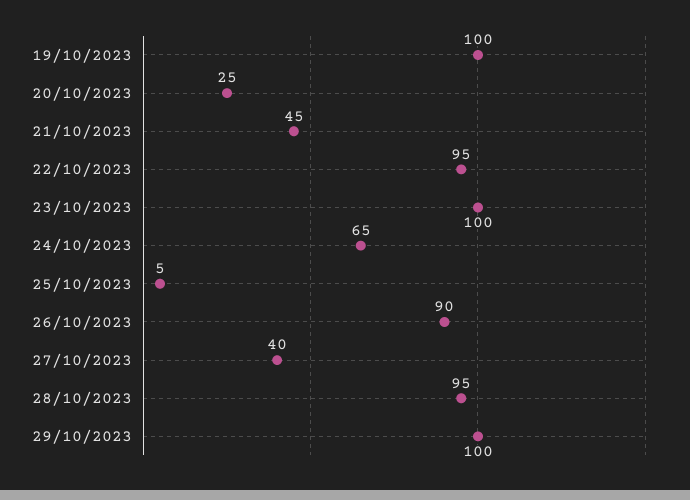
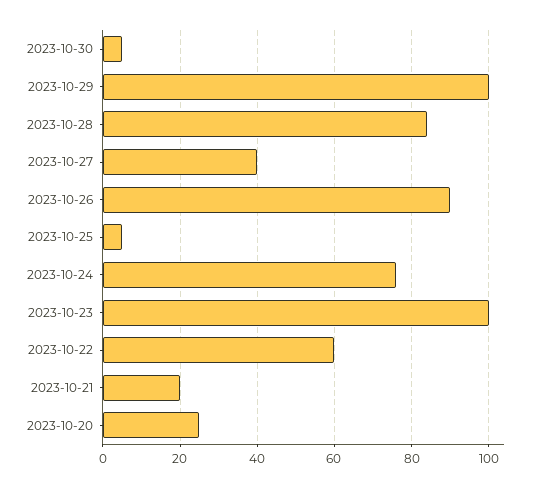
19/10/2023: 100 -> none
21/10/2023: 45 -> 20
22/10/2023: 95 -> 60
24/10/2023: 65 -> 75
28/10/2023: 95 -> 85
2023-10-30: none -> 5

